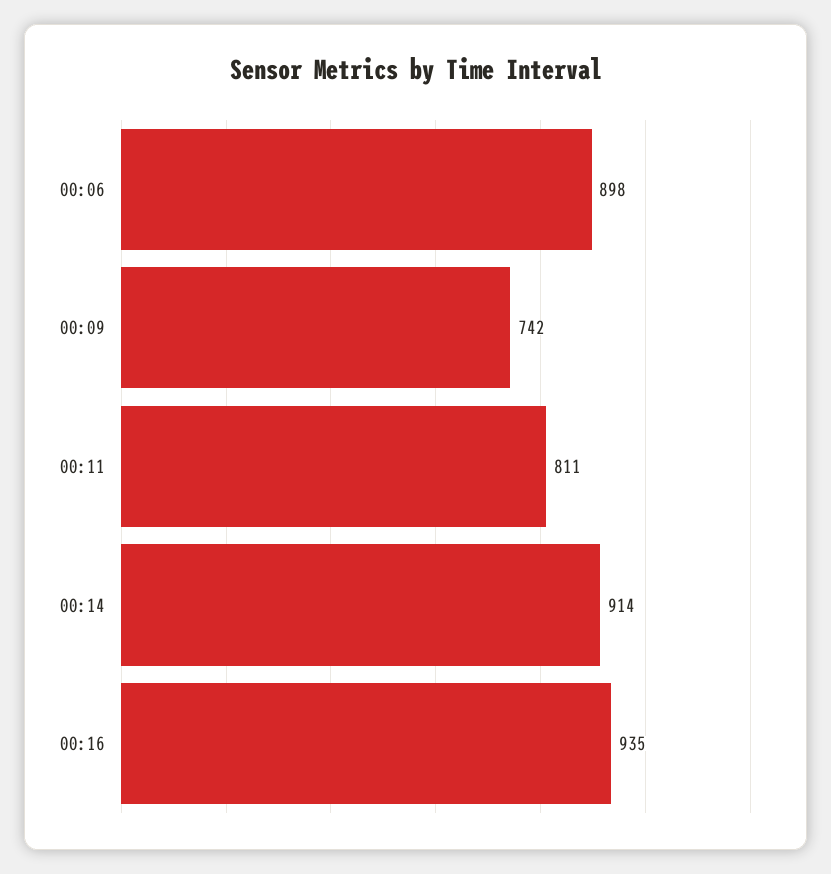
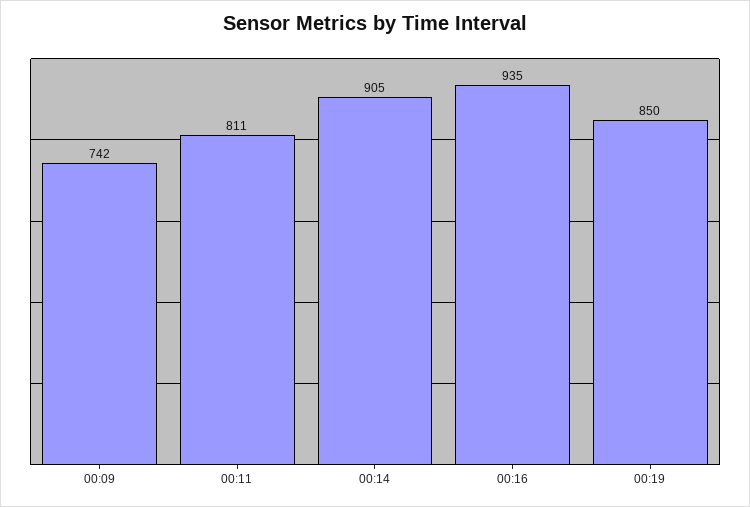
00:06: 898 -> none
00:14: 914 -> 905
00:19: none -> 850

